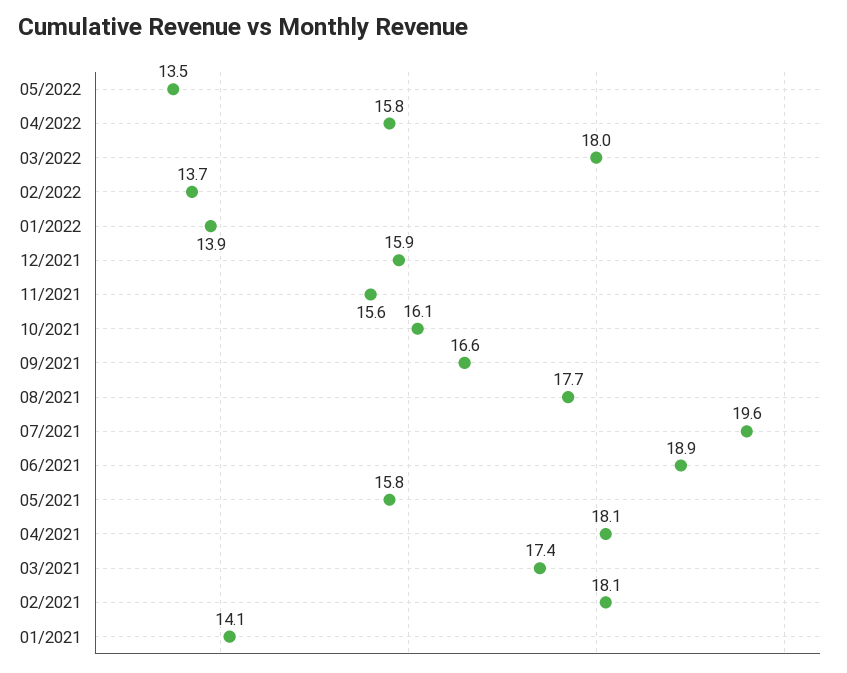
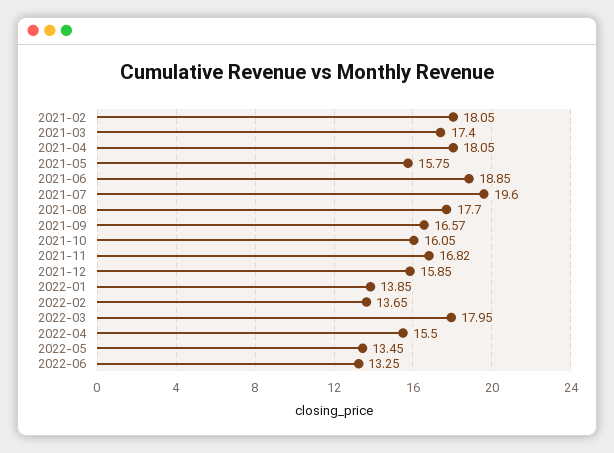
04/2022: 15.8 -> 15.5
11/2021: 15.6 -> 16.82
01/2021: 14.1 -> none
2022-06: none -> 13.25

